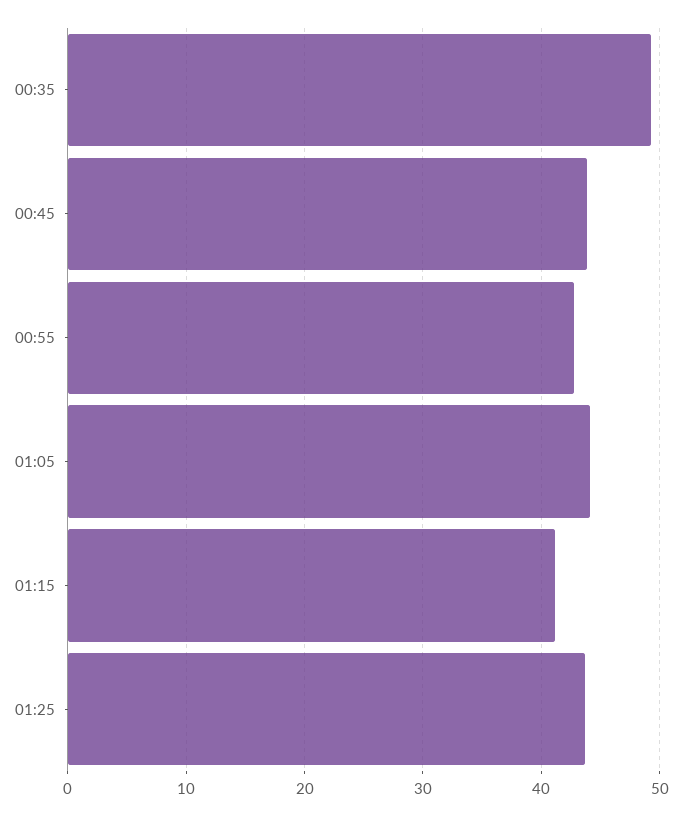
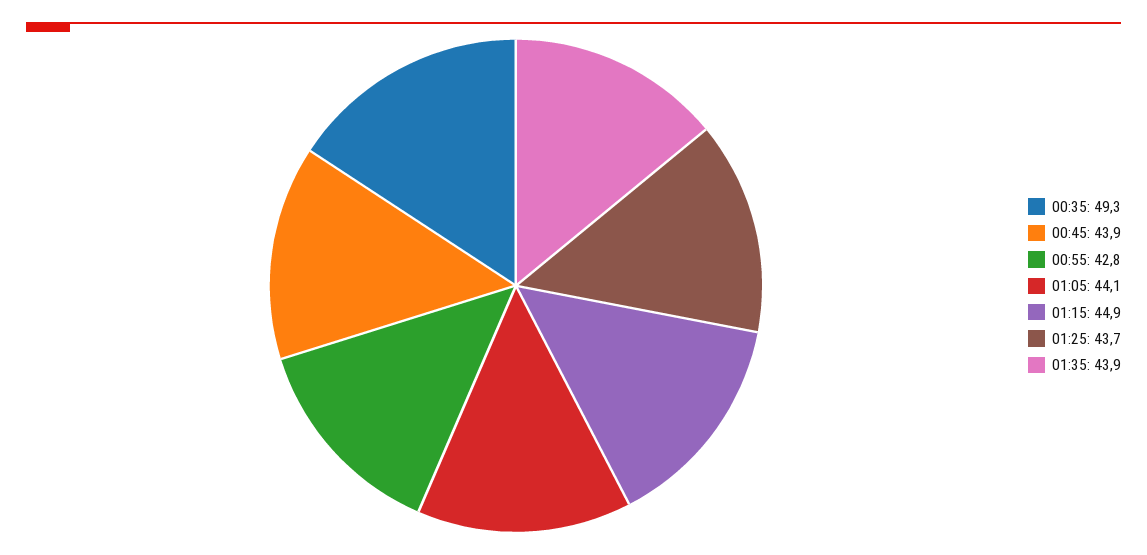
01:15: 41 -> 44.9
01:35: none -> 43.9

